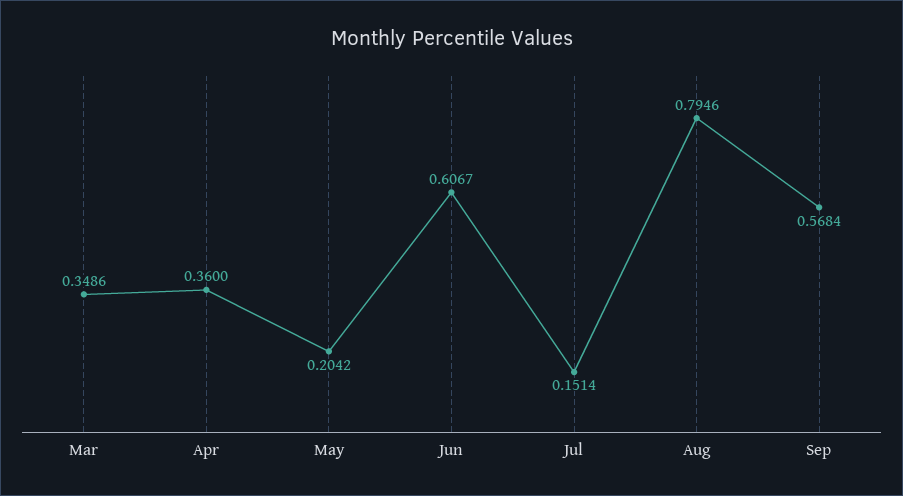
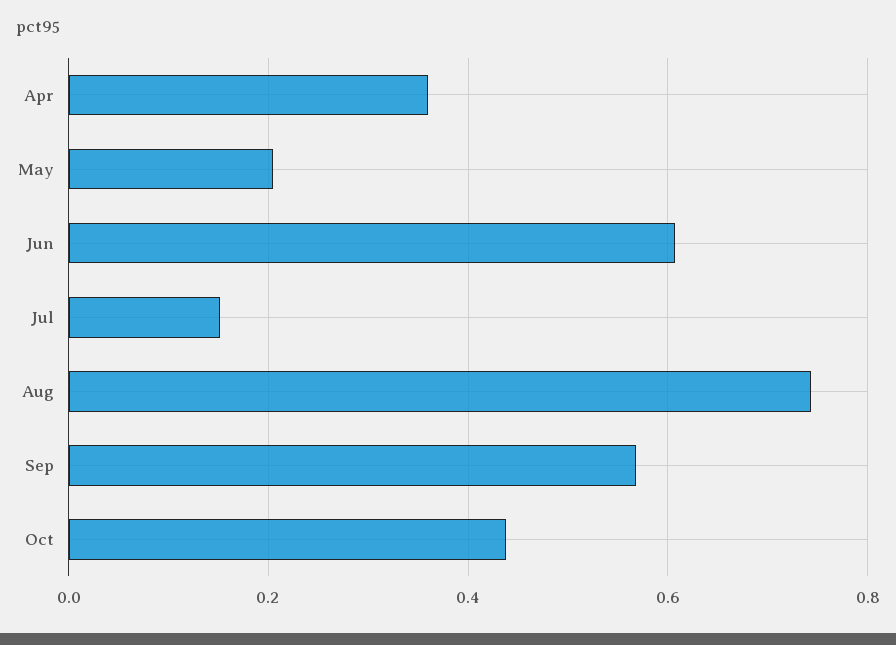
Mar: 0.3486 -> none
Aug: 0.7946 -> 0.74
Oct: none -> 0.44

